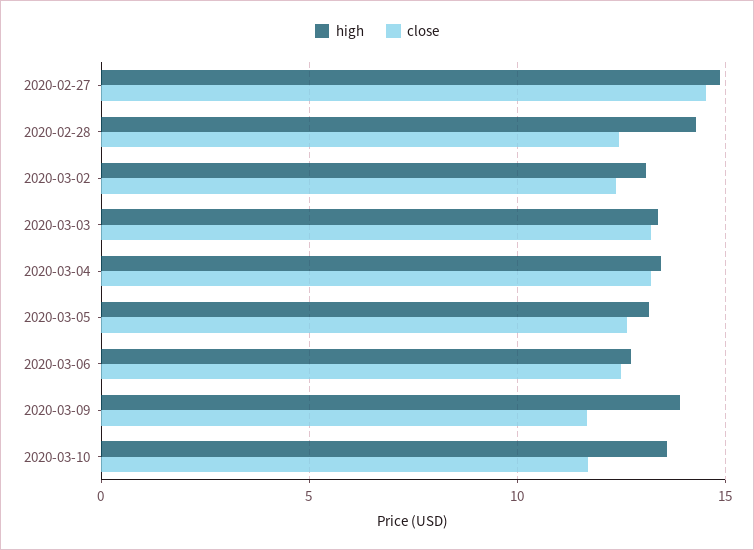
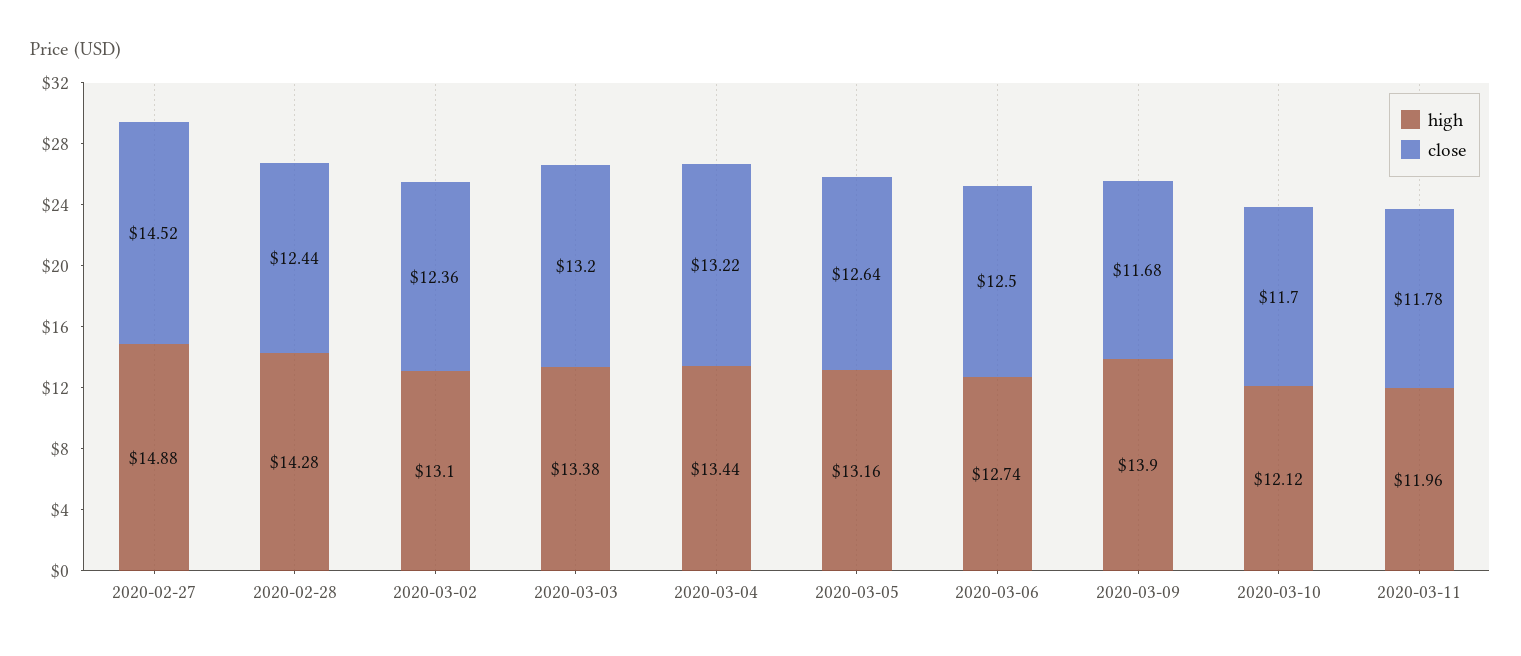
high, 2020-03-10: 13.5 -> 12.12
high, 2020-03-11: none -> 11.96
close, 2020-03-11: none -> 11.78

